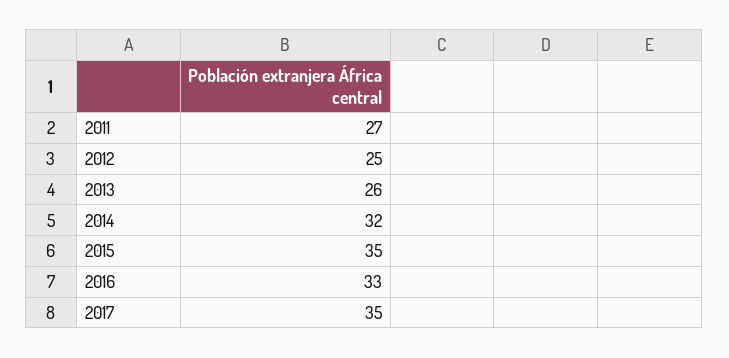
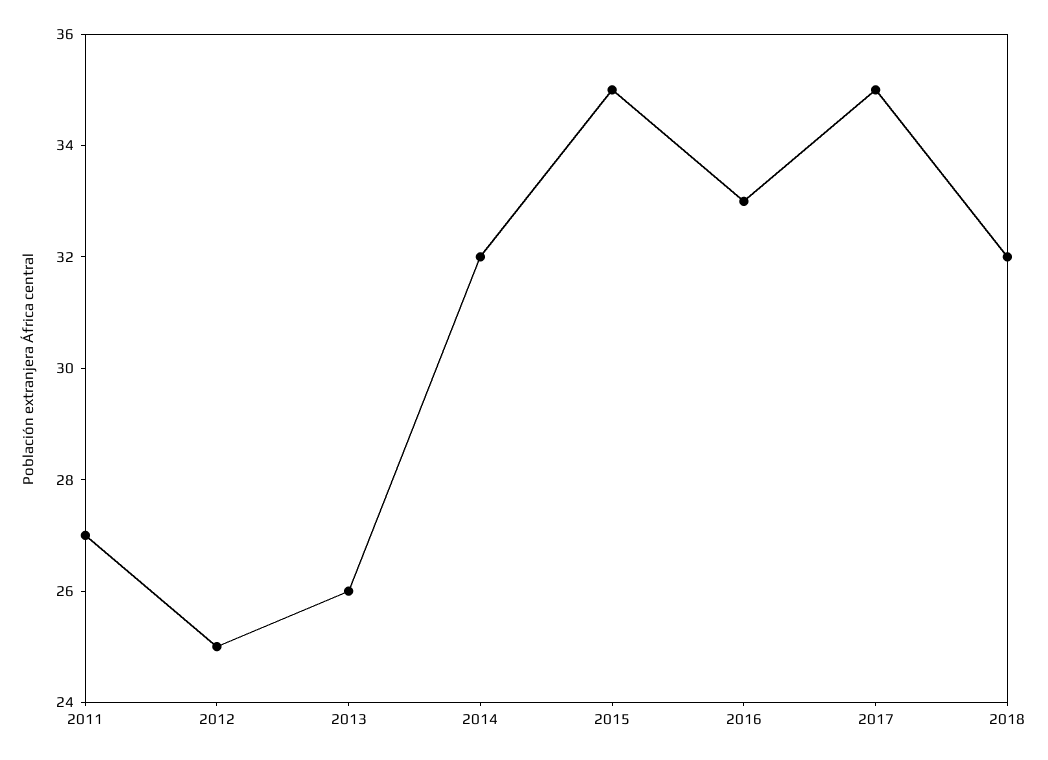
2018: none -> 32

